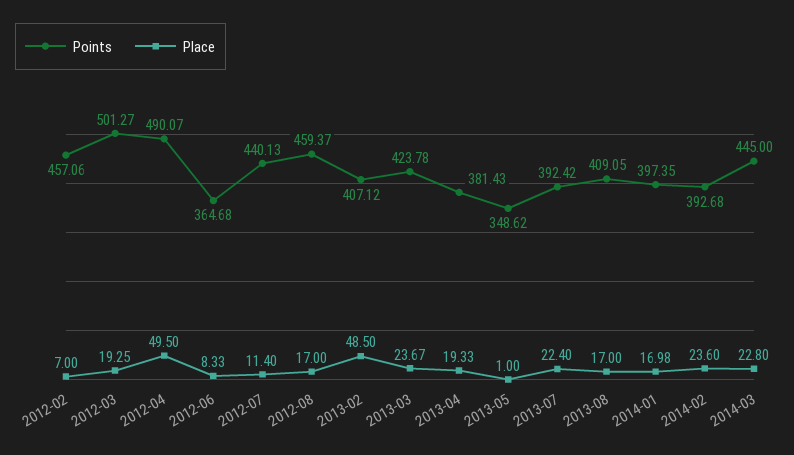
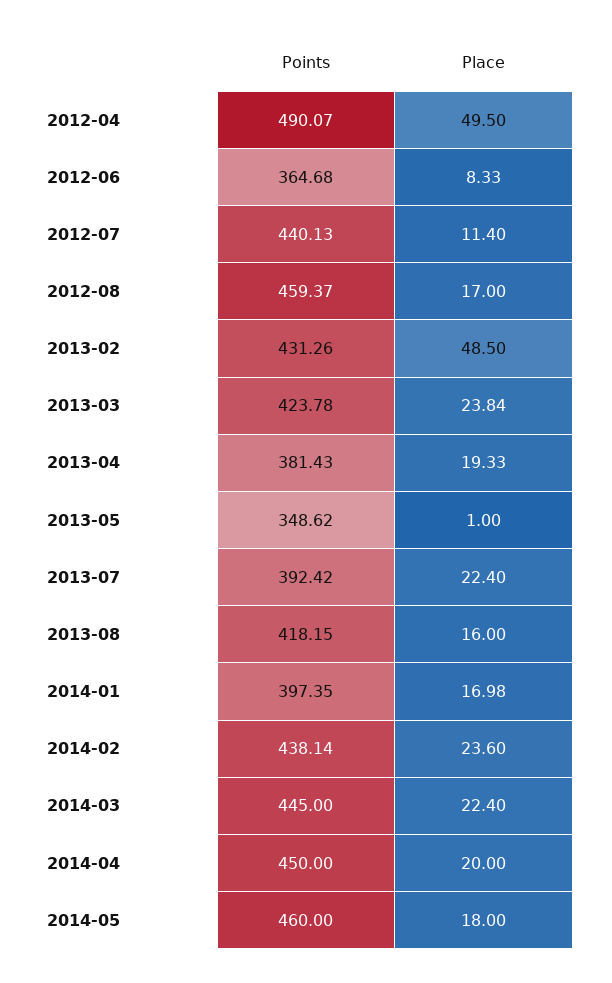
Points, 2012-02: 457.06 -> none
Place, 2012-02: 7 -> none
Points, 2012-03: 501.27 -> none
Place, 2012-03: 19.25 -> none
Points, 2013-02: 407.12 -> 431.26
Place, 2013-03: 23.67 -> 23.84
Points, 2013-08: 409.05 -> 418.15
Place, 2013-08: 17 -> 16
Points, 2014-02: 392.68 -> 438.14
Place, 2014-03: 22.8 -> 22.4
Points, 2014-04: none -> 450
Place, 2014-04: none -> 20
Points, 2014-05: none -> 460
Place, 2014-05: none -> 18

